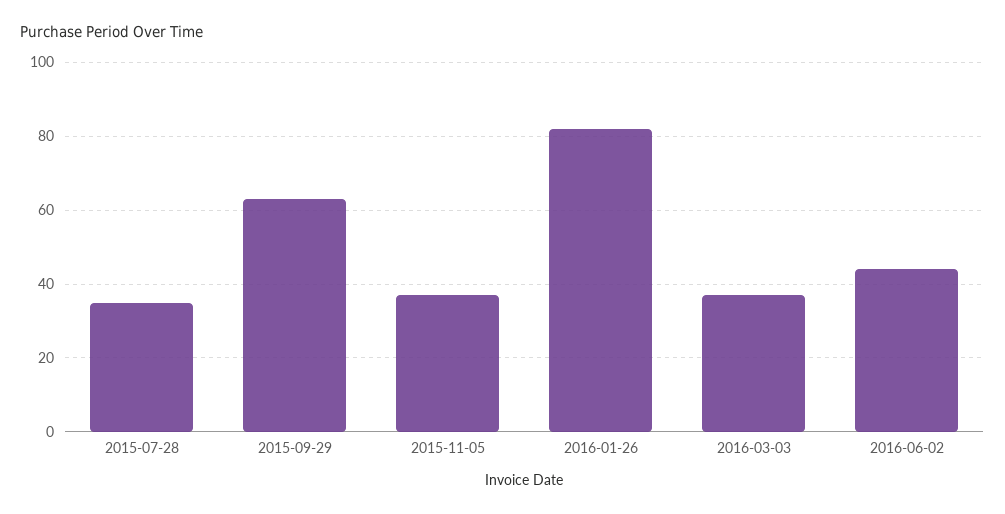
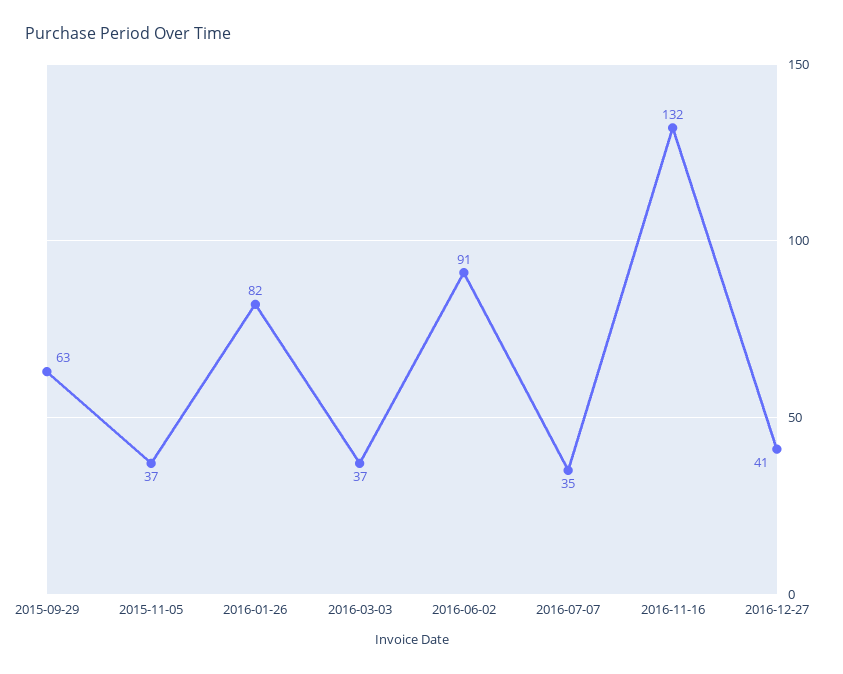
2015-07-28: 35 -> none
2016-06-02: 45 -> 91
2016-07-07: none -> 35
2016-11-16: none -> 132
2016-12-27: none -> 41

